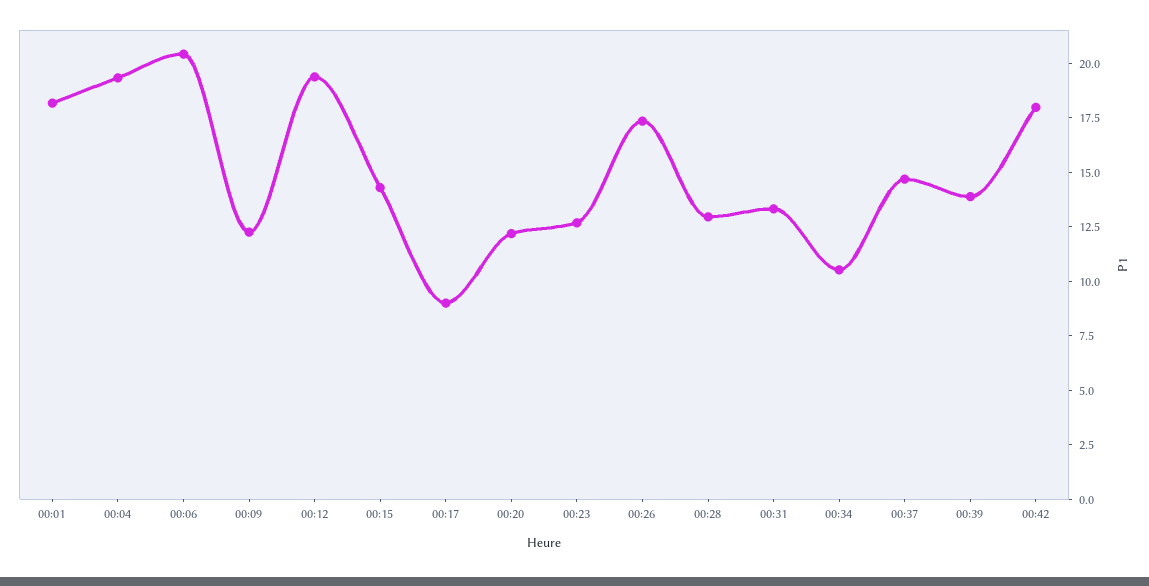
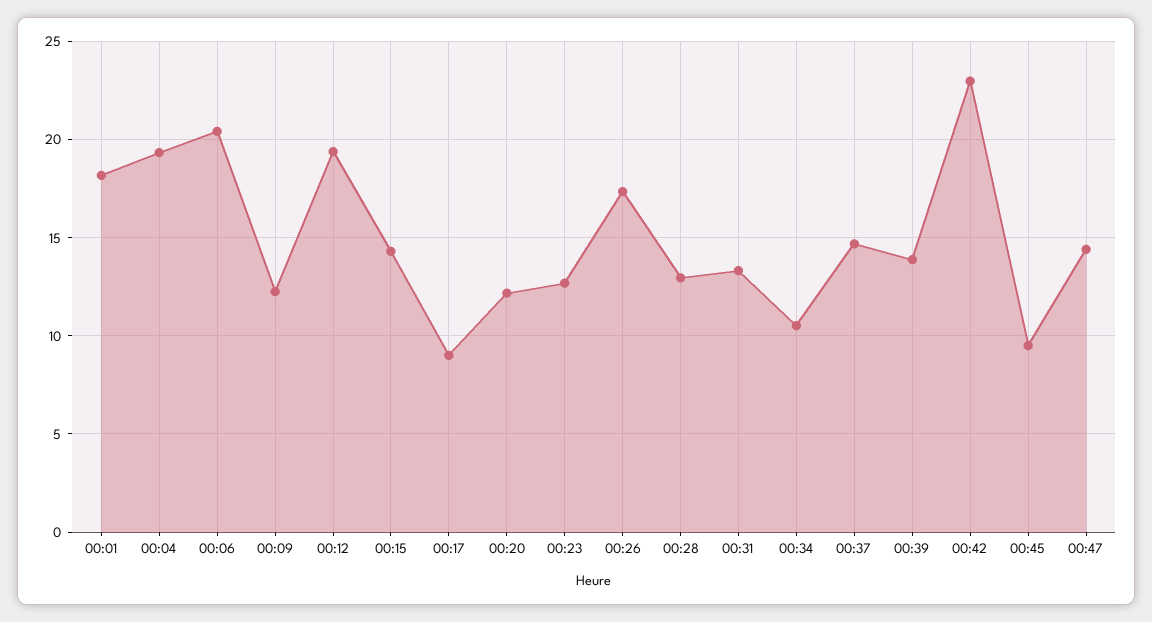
00:42: 18 -> 23
00:45: none -> 9.5
00:47: none -> 14.5

